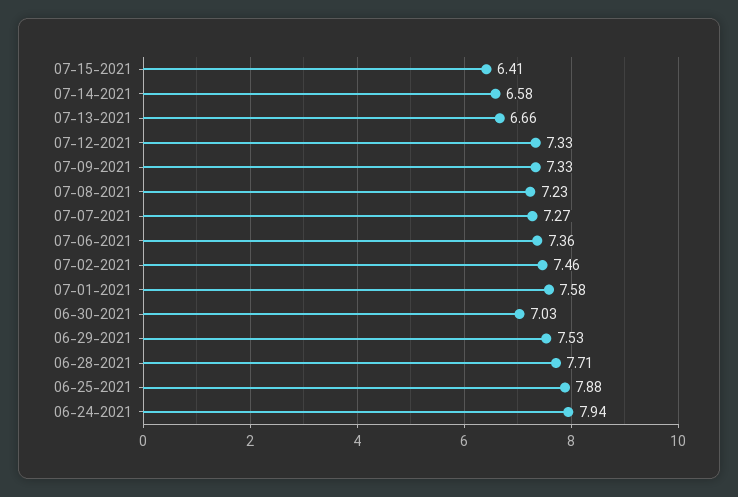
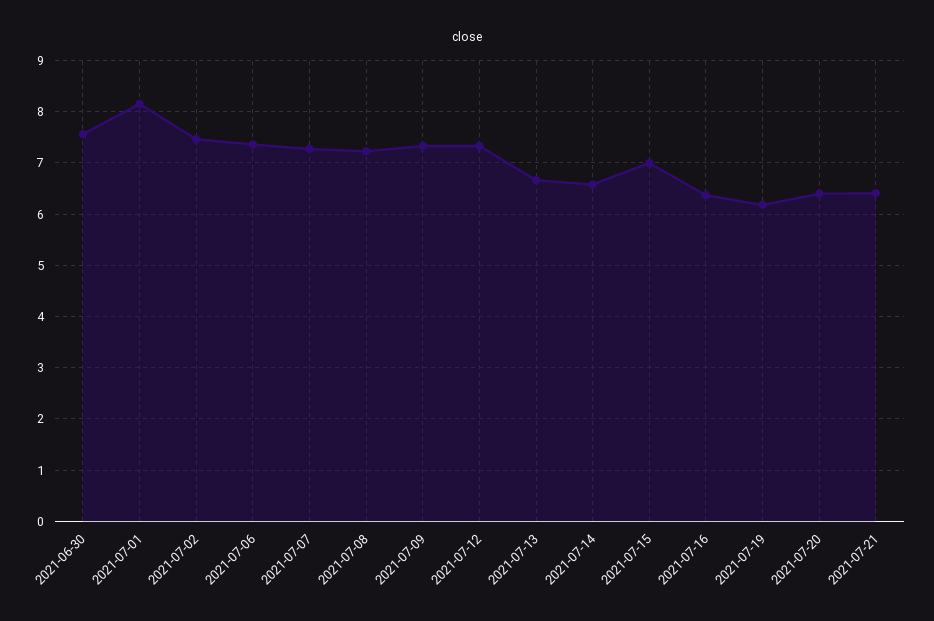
07-15-2021: 6.41 -> 7
07-01-2021: 7.58 -> 8.2
06-30-2021: 7.03 -> 7.6
06-29-2021: 7.53 -> none
06-28-2021: 7.71 -> none
06-25-2021: 7.88 -> none
06-24-2021: 7.94 -> none
2021-07-16: none -> 6.4
2021-07-19: none -> 6.2
2021-07-20: none -> 6.4
2021-07-21: none -> 6.4

